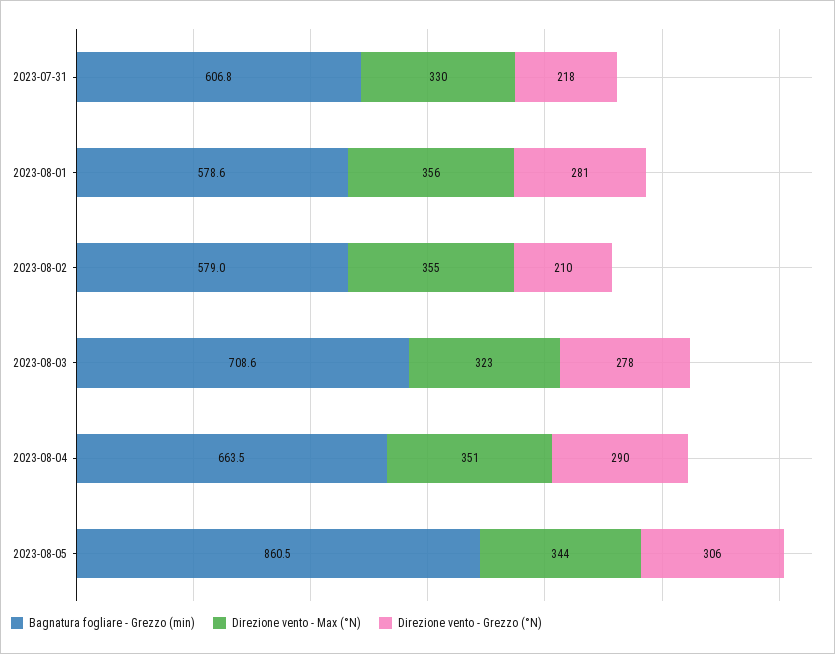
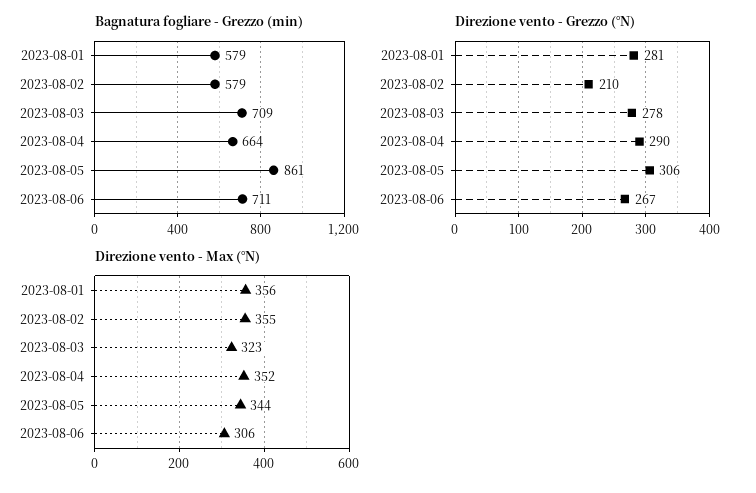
Bagnatura fogliare - Grezzo (min), 2023-07-31: 606.8 -> none
Direzione vento - Max (°N), 2023-07-31: 330 -> none
Direzione vento - Grezzo (°N), 2023-07-31: 218 -> none
Direzione vento - Max (°N), 2023-08-04: 351 -> 352
Bagnatura fogliare - Grezzo (min), 2023-08-06: none -> 711
Direzione vento - Grezzo (°N), 2023-08-06: none -> 267
Direzione vento - Max (°N), 2023-08-06: none -> 306

